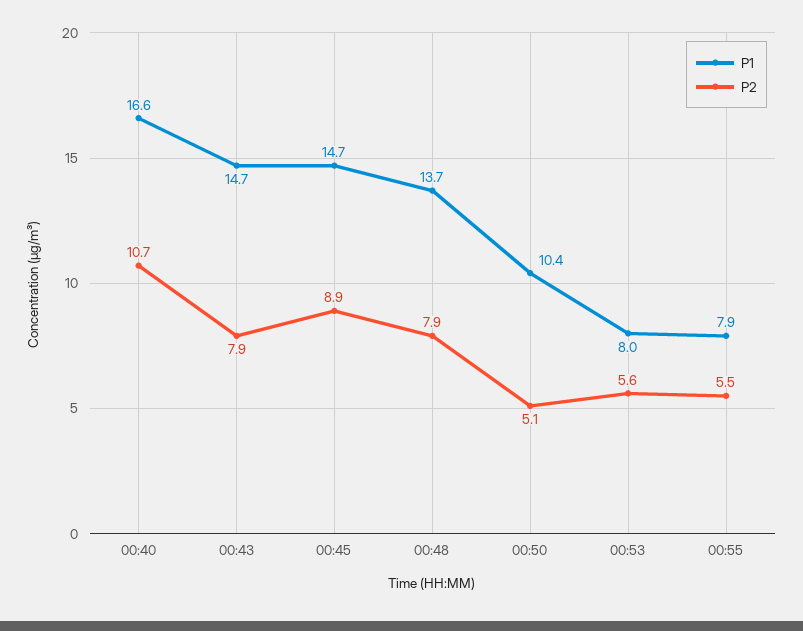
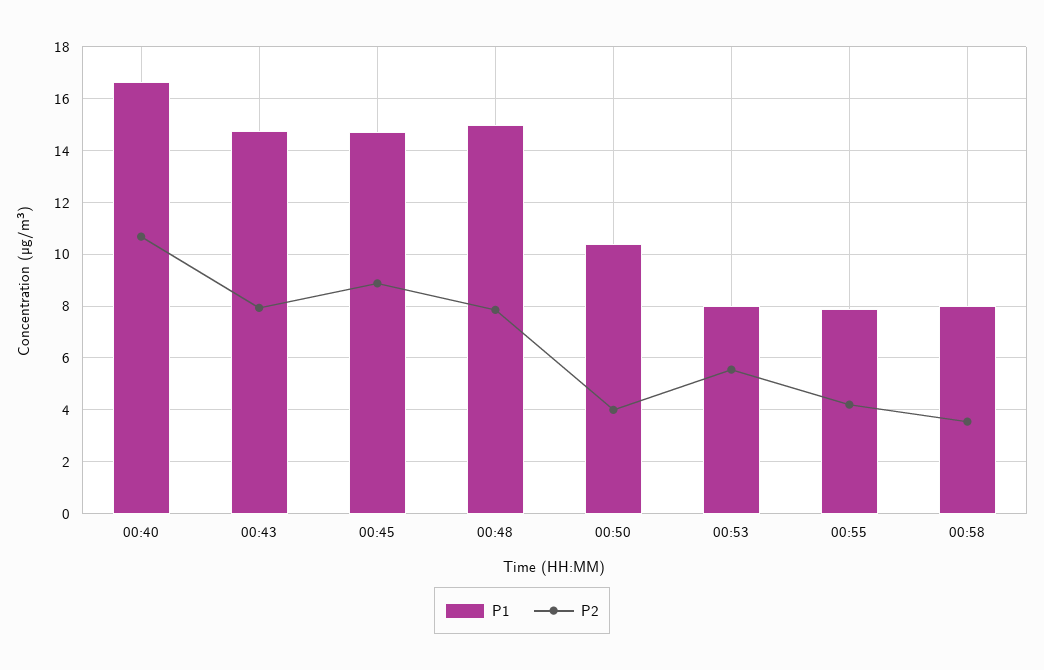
P1, 00:48: 13.7 -> 15
P2, 00:50: 5.1 -> 4
P2, 00:55: 5.5 -> 4.25
P1, 00:58: none -> 8
P2, 00:58: none -> 3.5

